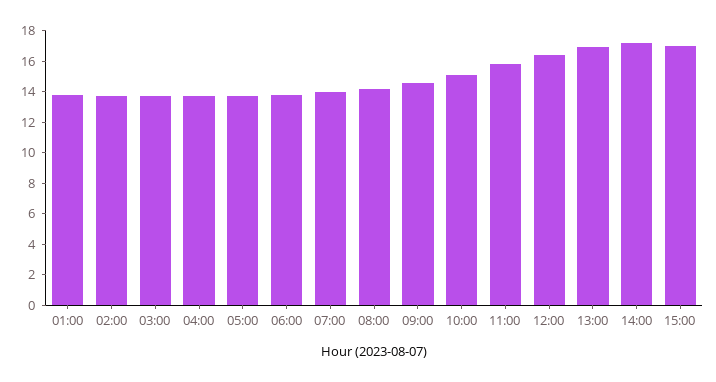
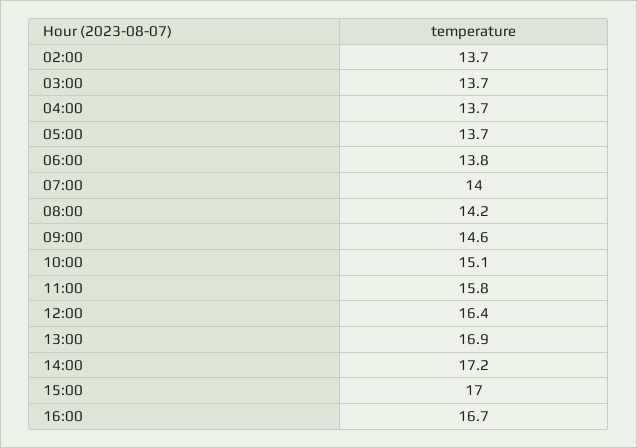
01:00: 14 -> none
16:00: none -> 16.7

